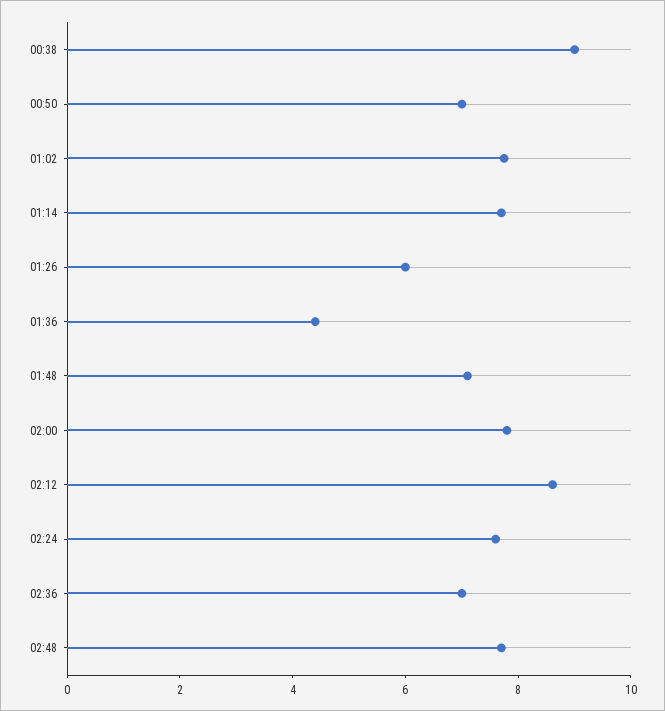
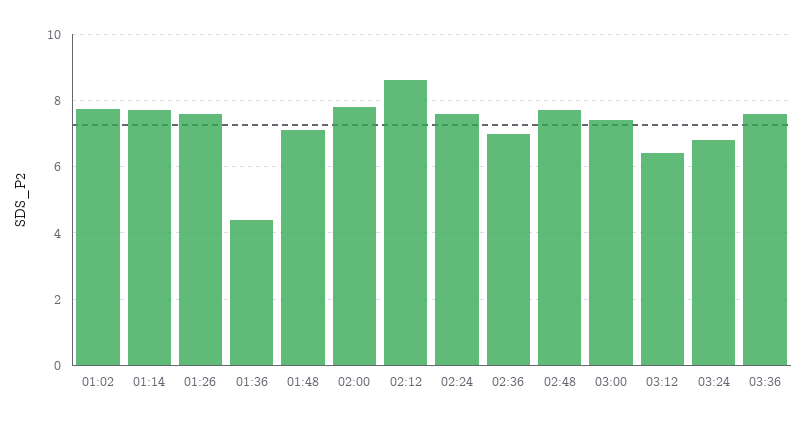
00:38: 9 -> none
00:50: 7 -> none
01:26: 6 -> 7.6
03:00: none -> 7.4
03:12: none -> 6.4
03:24: none -> 6.8
03:36: none -> 7.6

